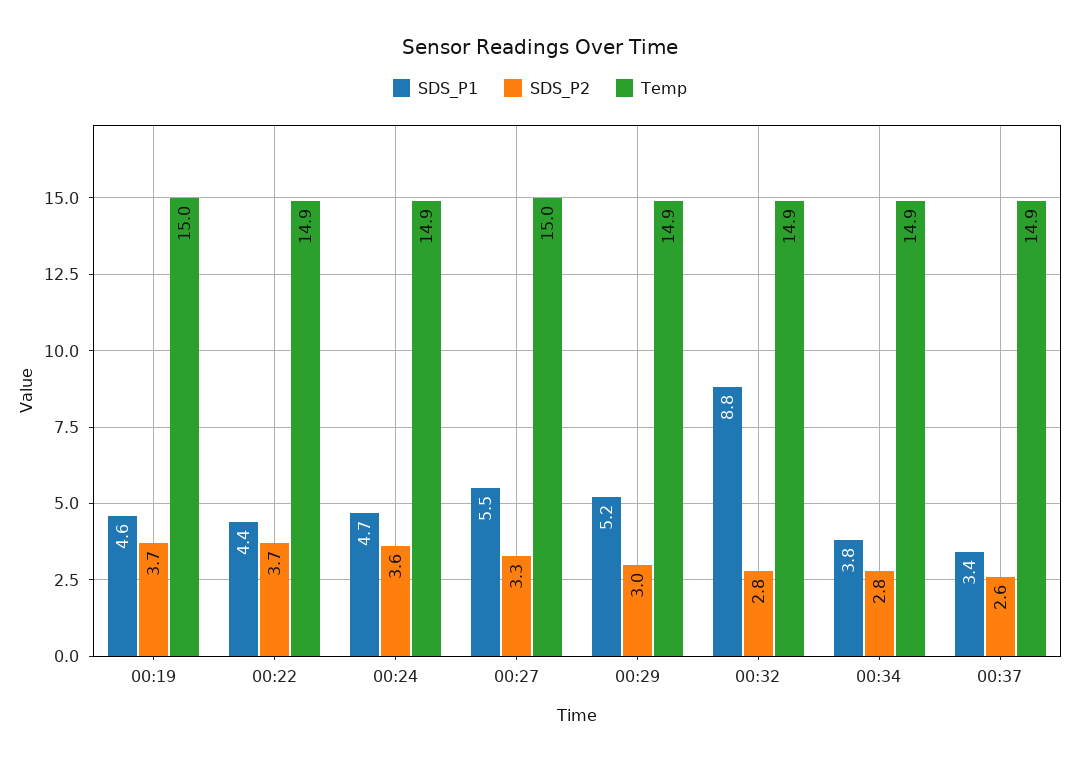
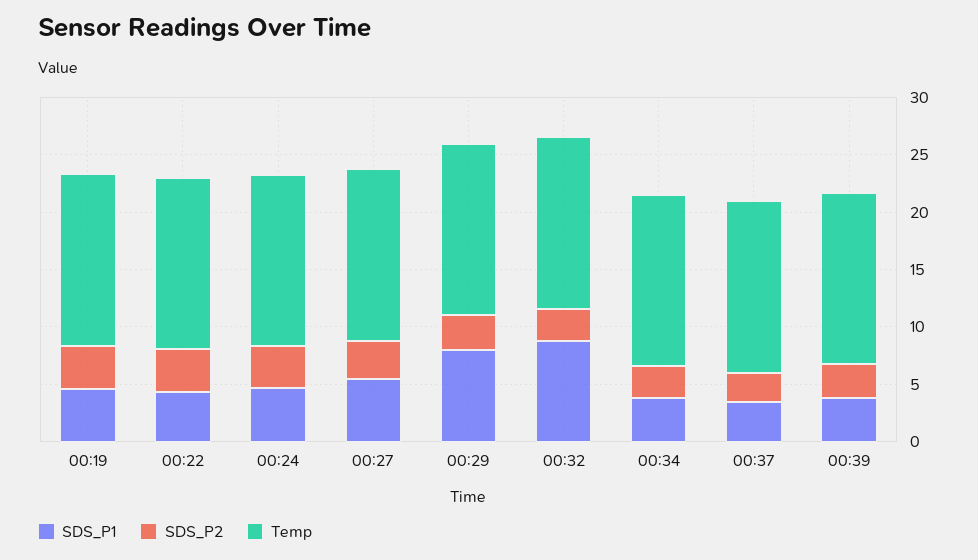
SDS_P1, 00:29: 5.2 -> 8
SDS_P1, 00:39: none -> 4
SDS_P2, 00:39: none -> 3
Temp, 00:39: none -> 15

